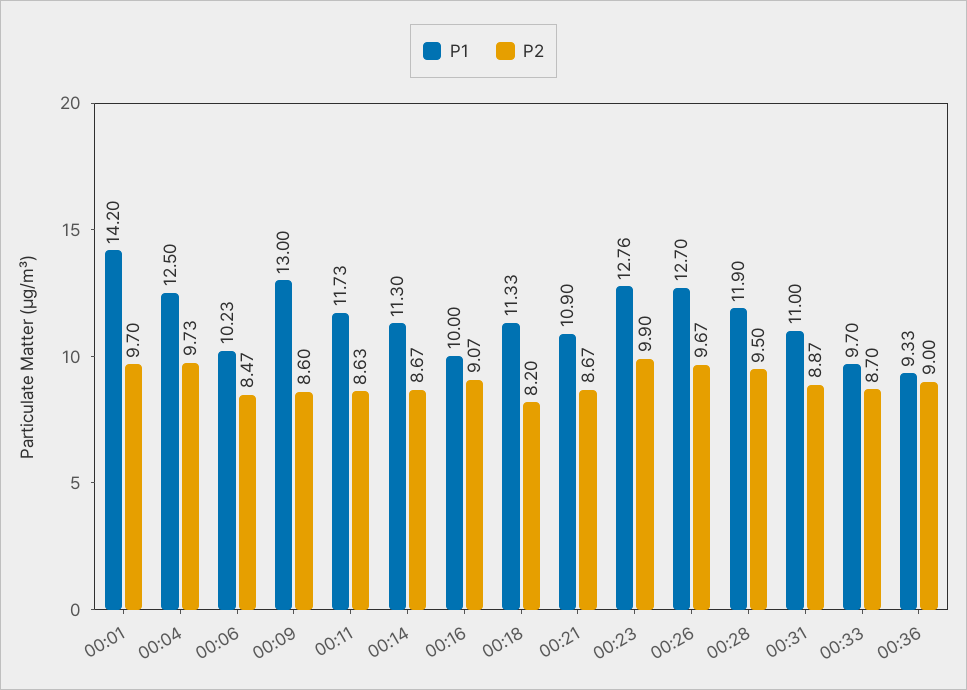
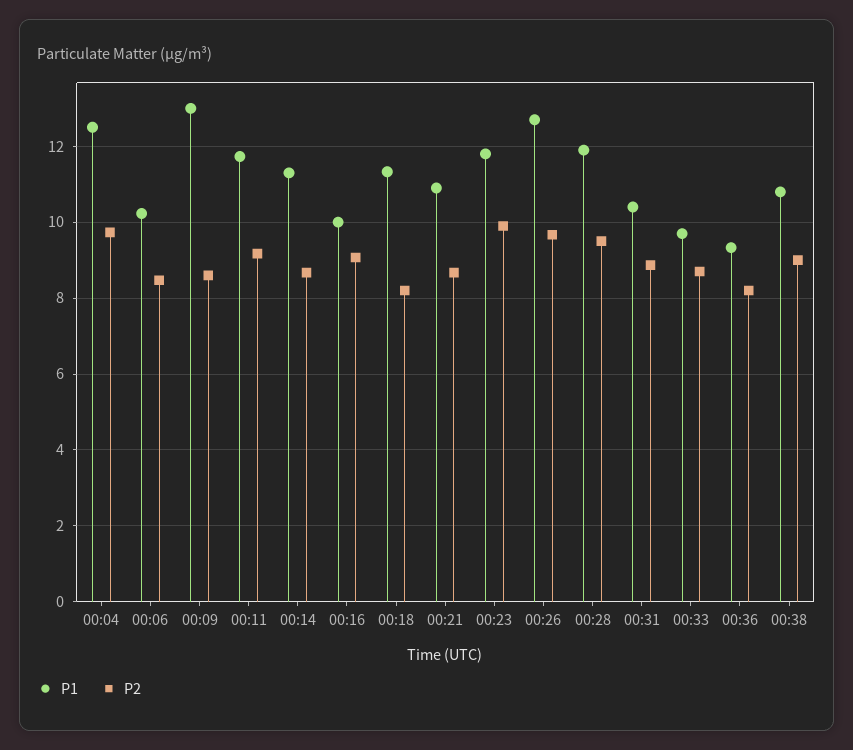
P1, 00:01: 14.2 -> none
P2, 00:01: 9.7 -> none
P2, 00:11: 8.63 -> 9.2
P1, 00:23: 12.76 -> 11.8
P1, 00:31: 11 -> 10.4
P2, 00:36: 9 -> 8.2
P1, 00:38: none -> 10.8
P2, 00:38: none -> 9

